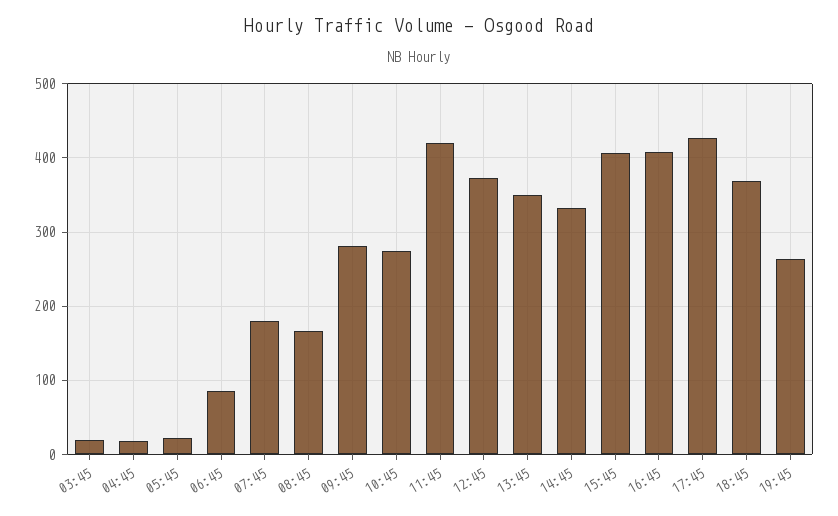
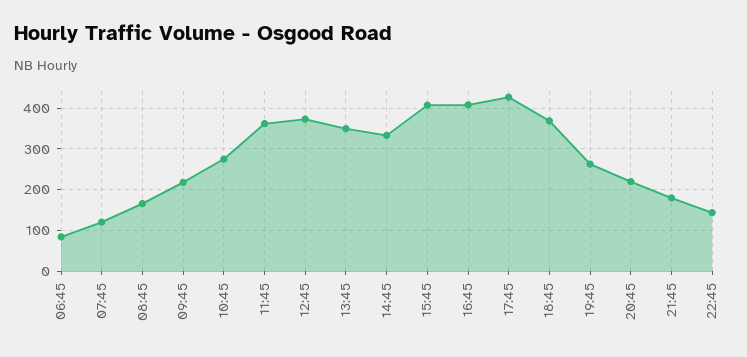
03:45: 20 -> none
04:45: 20 -> none
05:45: 20 -> none
07:45: 180 -> 120
09:45: 280 -> 220
11:45: 420 -> 360
20:45: none -> 220
21:45: none -> 180
22:45: none -> 140

